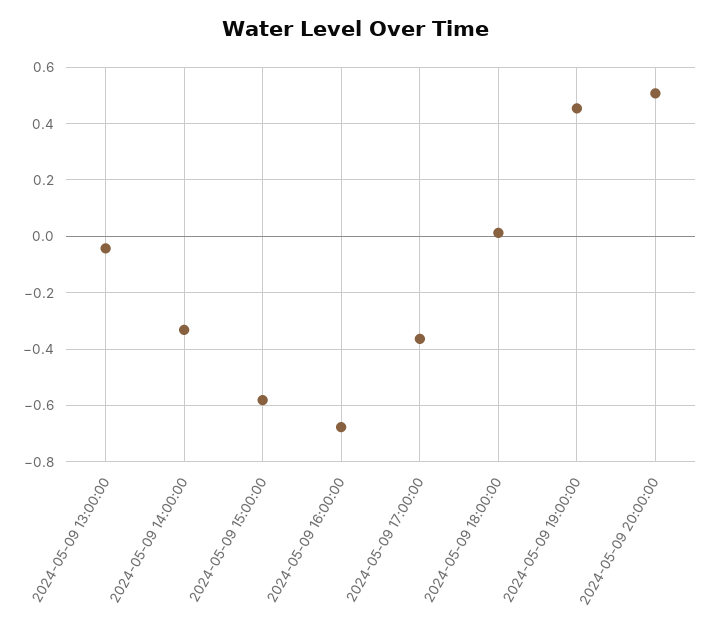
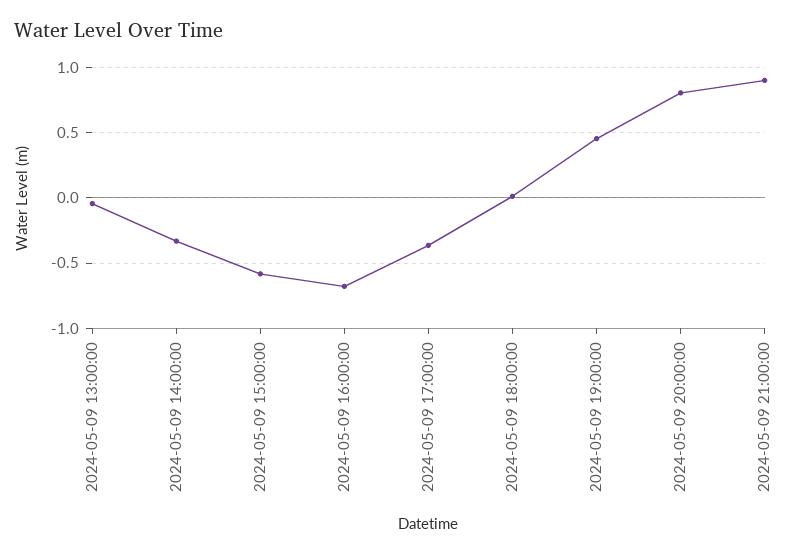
2024-05-09 20:00:00: 0.5 -> 0.8
2024-05-09 21:00:00: none -> 0.9

